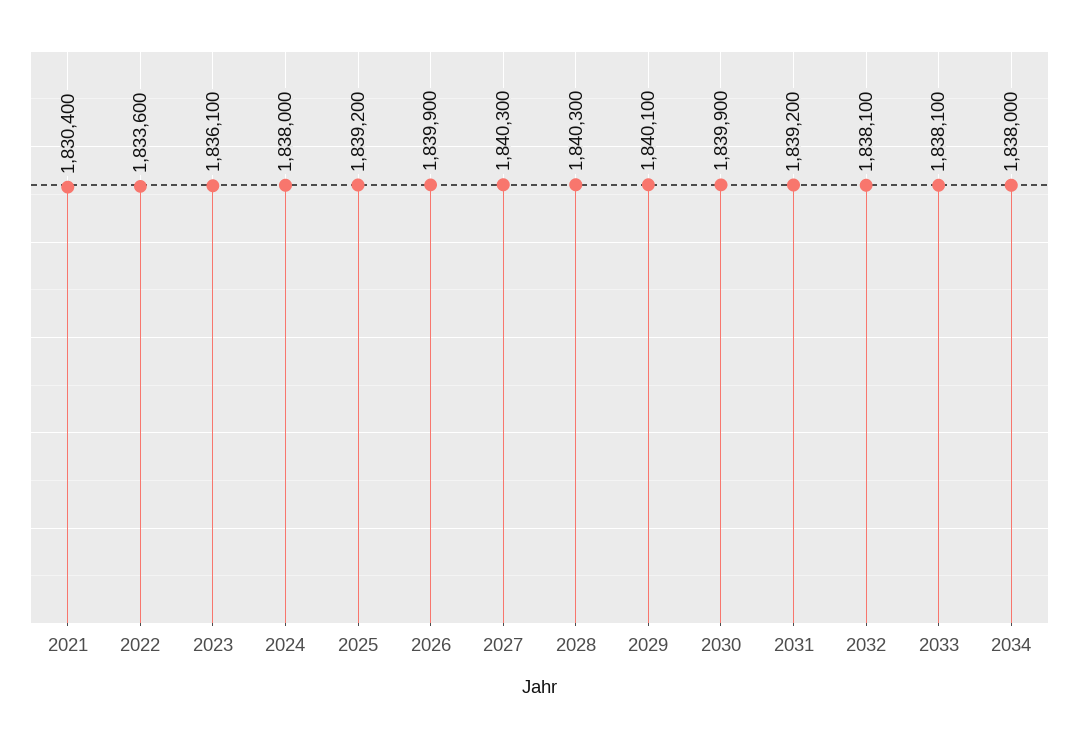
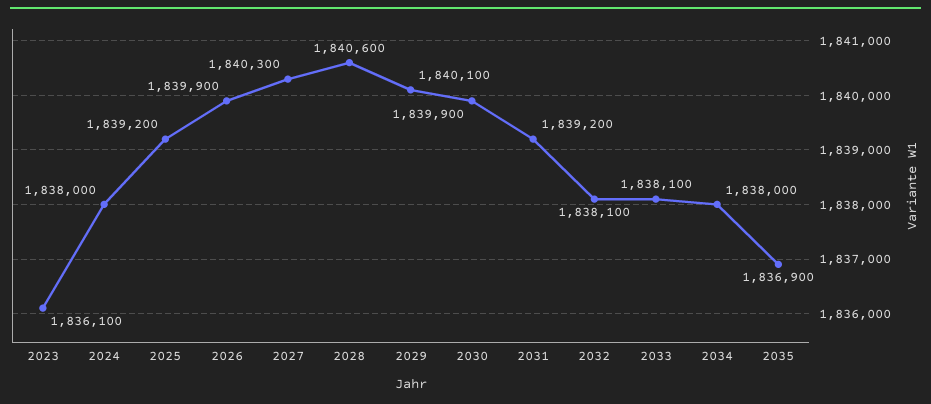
2021: 1830400 -> none
2022: 1833600 -> none
2028: 1840300 -> 1840600
2035: none -> 1836900

